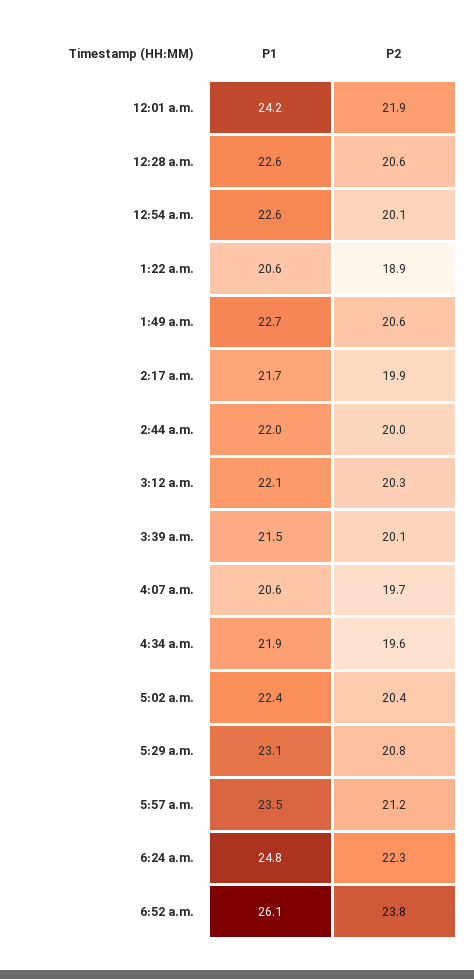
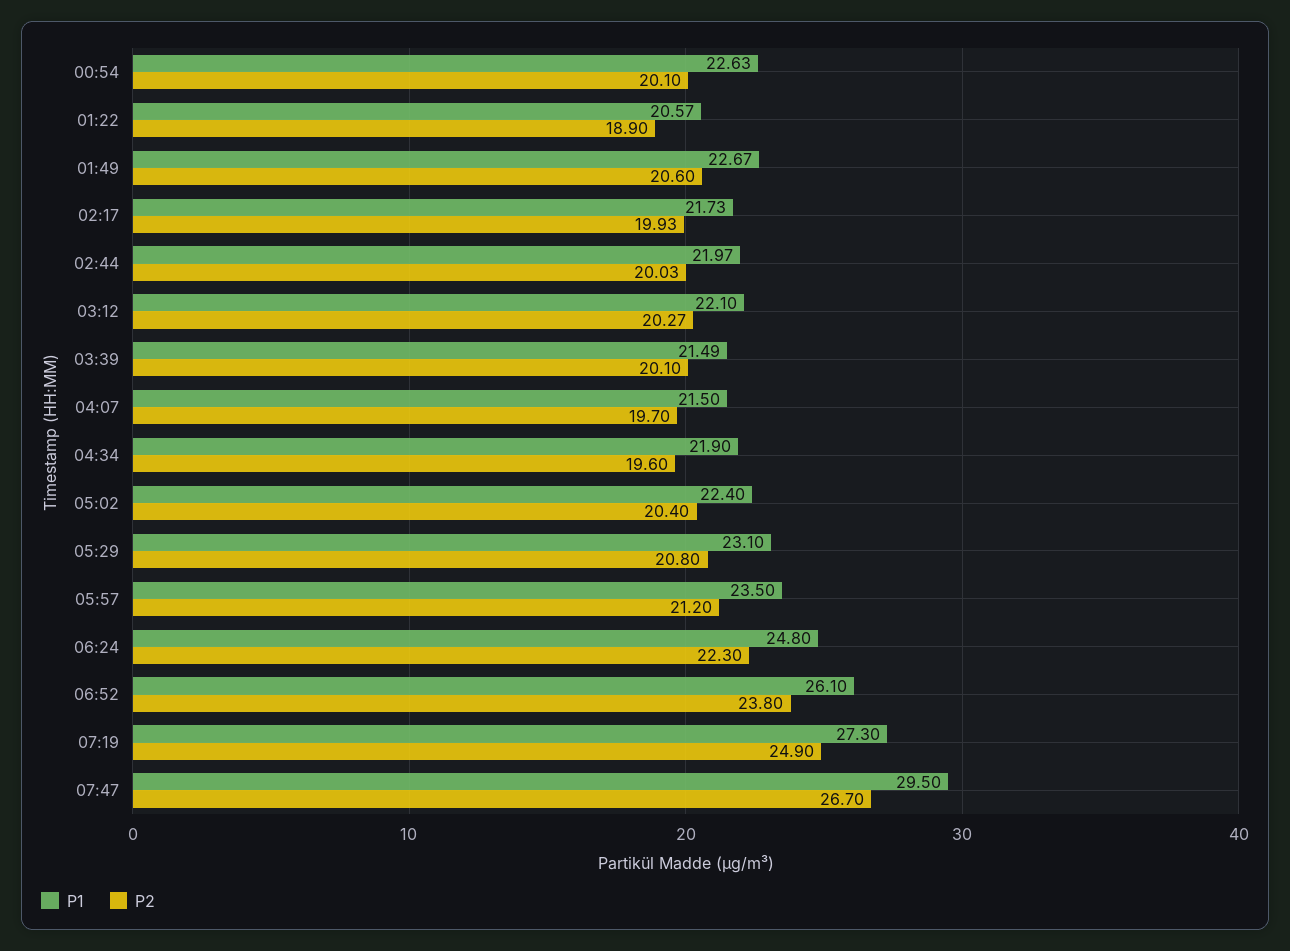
P1, 12:01 a.m.: 24.2 -> none
P2, 12:01 a.m.: 21.9 -> none
P1, 12:28 a.m.: 22.6 -> none
P2, 12:28 a.m.: 20.6 -> none
P1, 4:07 a.m.: 20.6 -> 21.5
P1, 07:19: none -> 27.3
P2, 07:19: none -> 24.9
P1, 07:47: none -> 29.5
P2, 07:47: none -> 26.7

